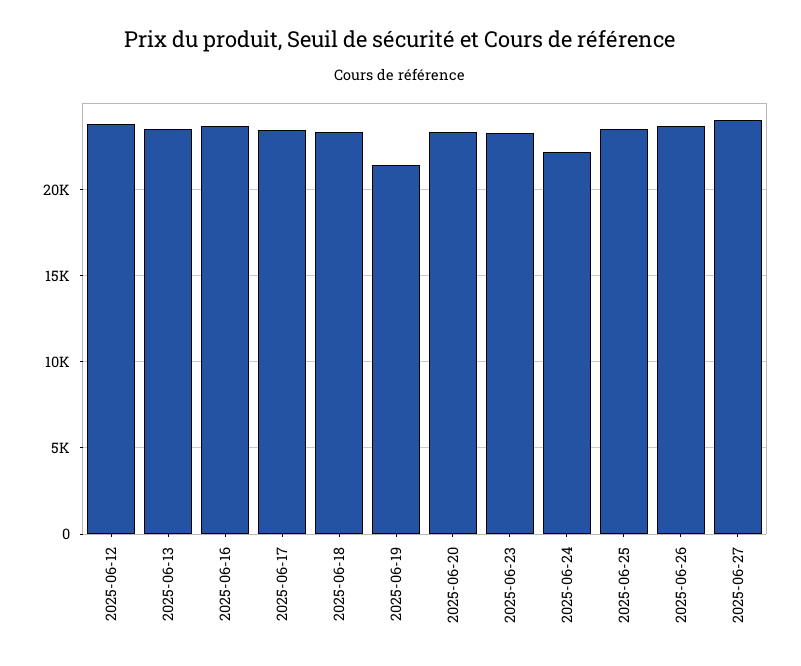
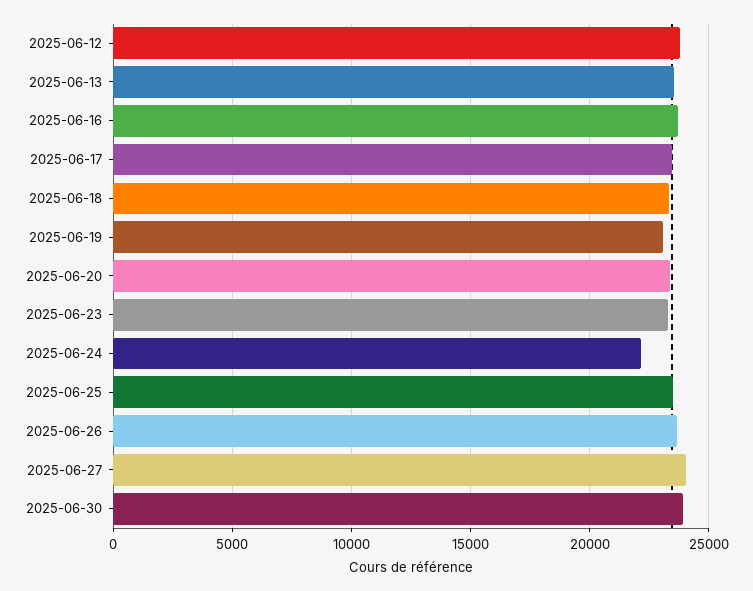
2025-06-19: 21500 -> 23000
2025-06-30: none -> 24000

